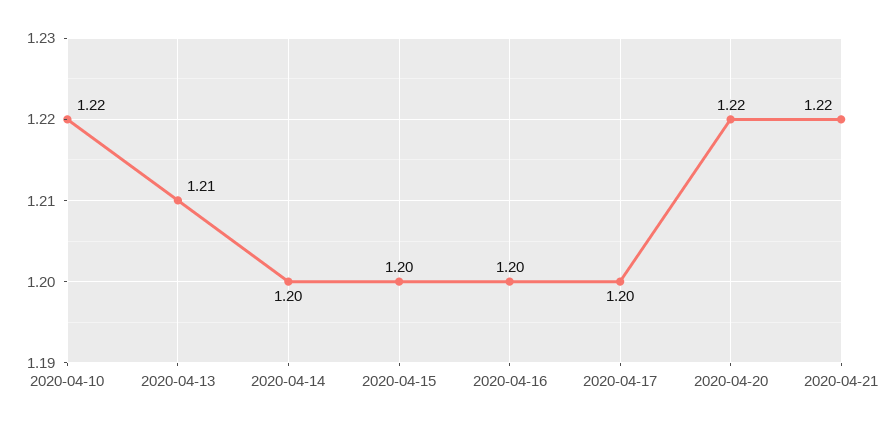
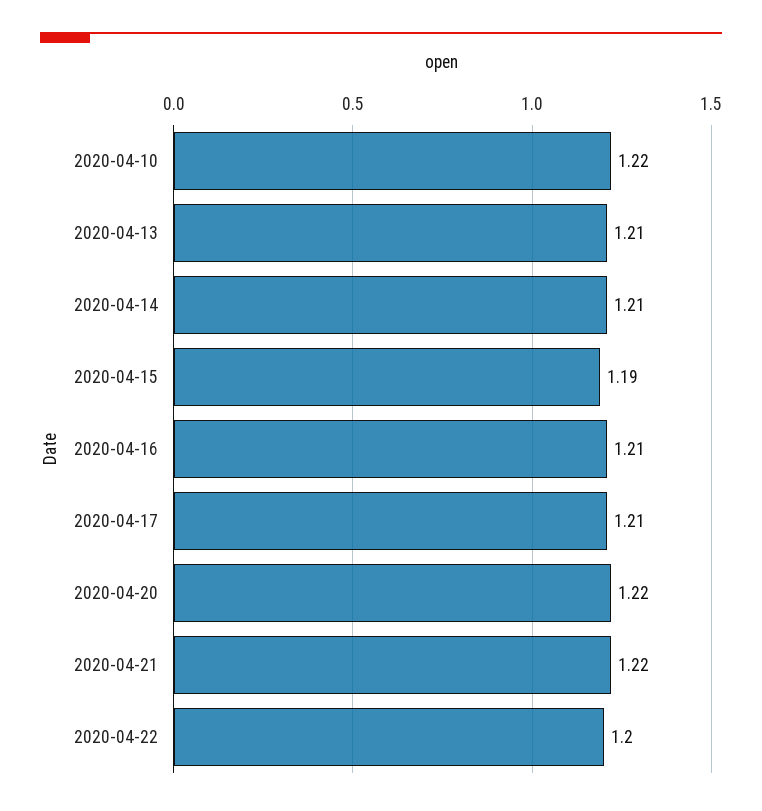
2020-04-14: 1.2 -> 1.21
2020-04-15: 1.2 -> 1.19
2020-04-16: 1.2 -> 1.21
2020-04-17: 1.2 -> 1.21
2020-04-22: none -> 1.2

